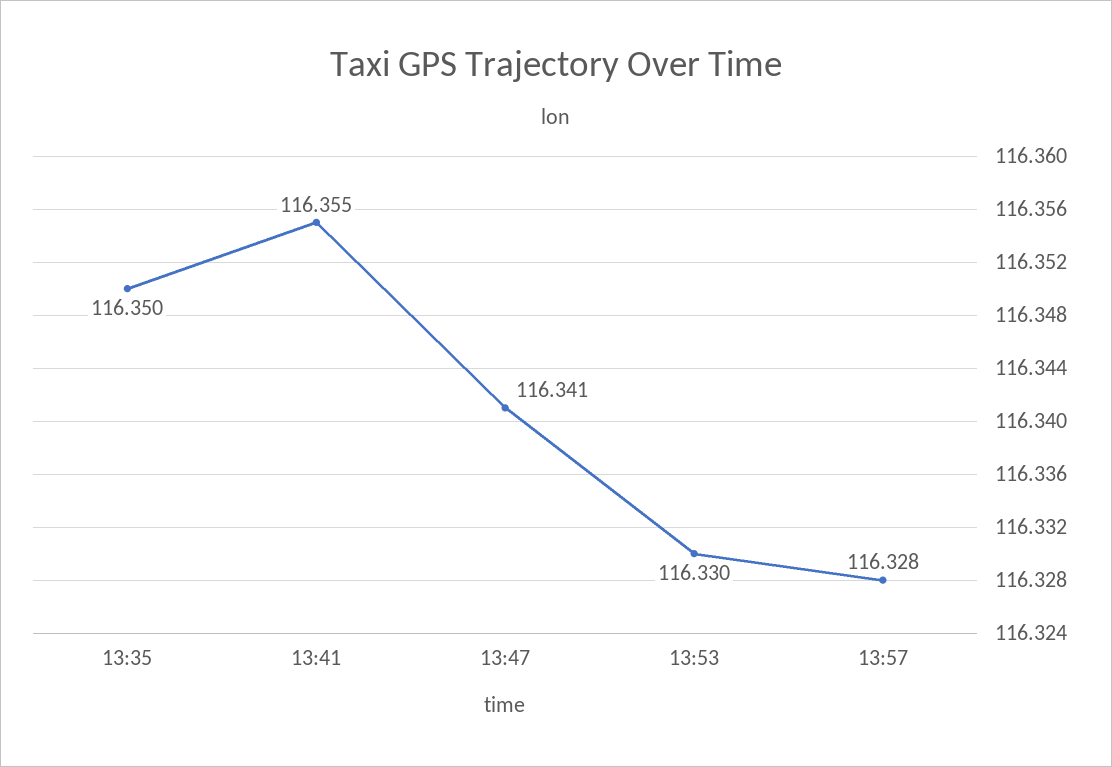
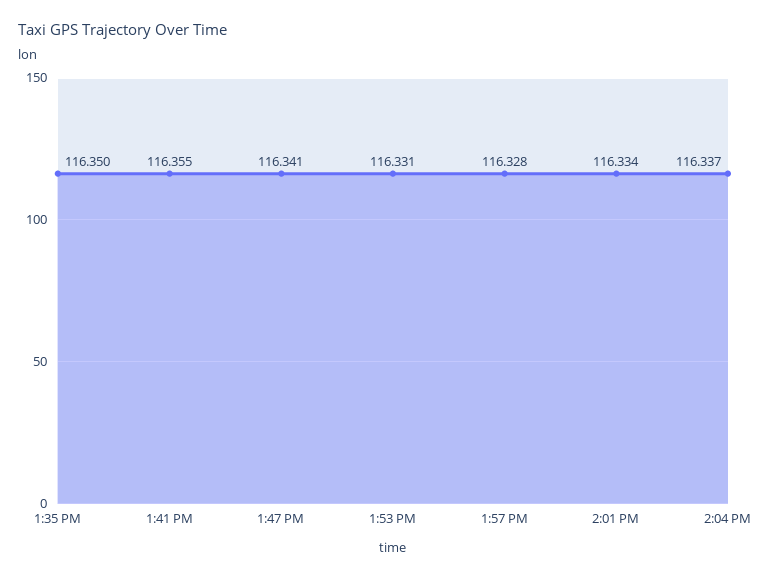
13:53: 116.33 -> 116.331
2:01 PM: none -> 116.334
2:04 PM: none -> 116.337

